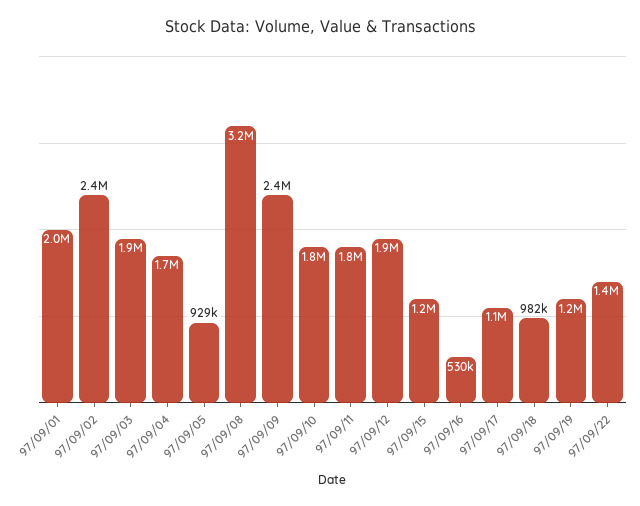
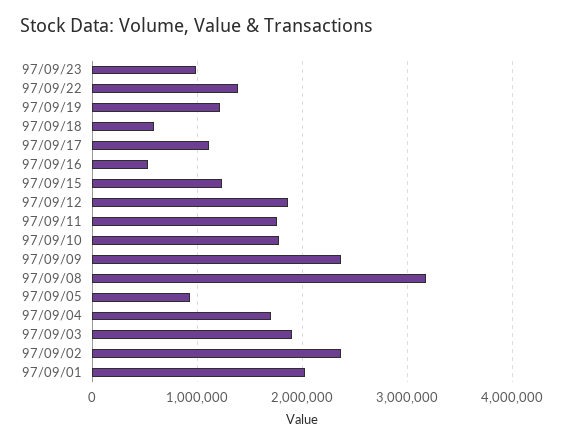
97/09/18: 982000 -> 600000
97/09/23: none -> 1000000

